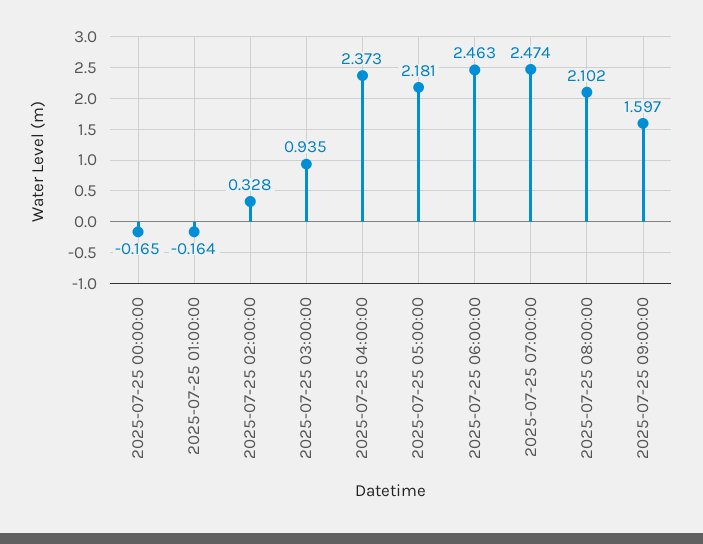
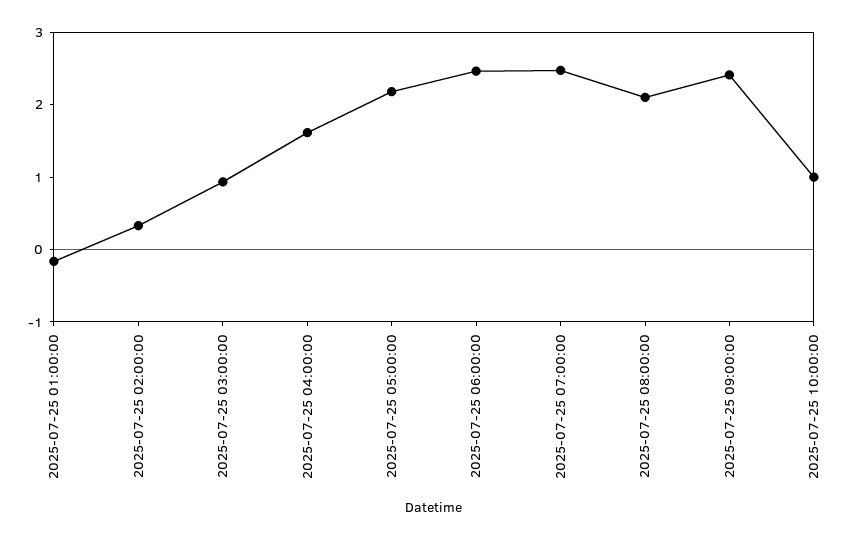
2025-07-25 00:00:00: -0.165 -> none
2025-07-25 04:00:00: 2.373 -> 1.6
2025-07-25 09:00:00: 1.597 -> 2.4
2025-07-25 10:00:00: none -> 1

